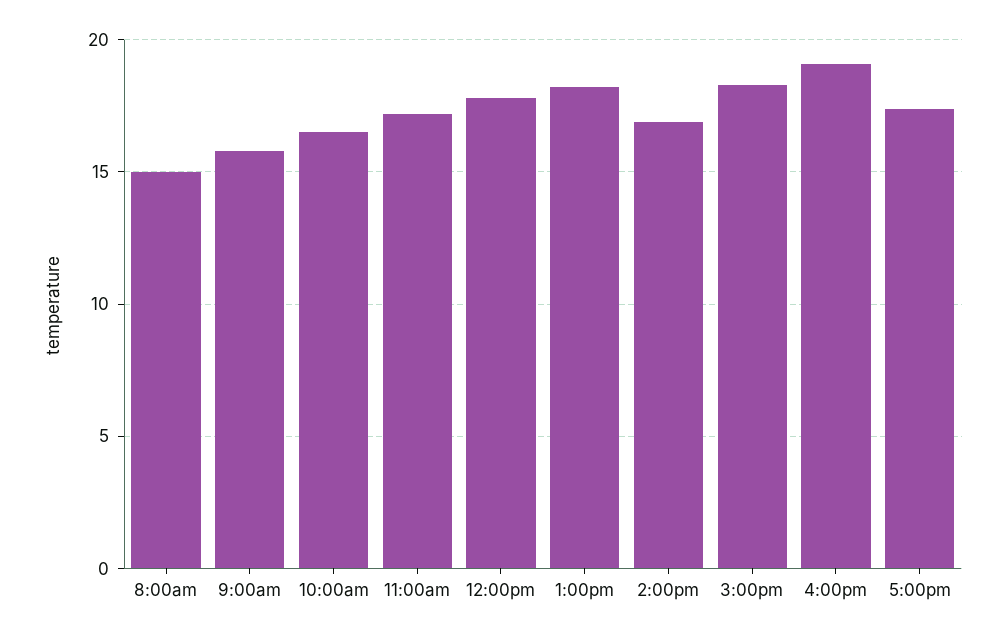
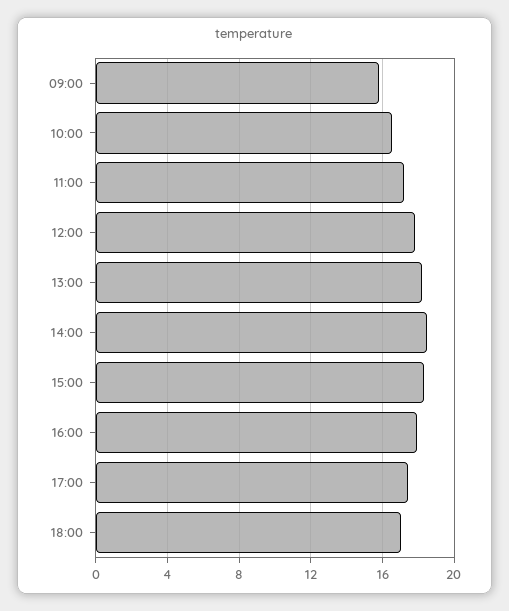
8:00am: 15 -> none
2:00pm: 17 -> 18.5
4:00pm: 19 -> 18
18:00: none -> 17

